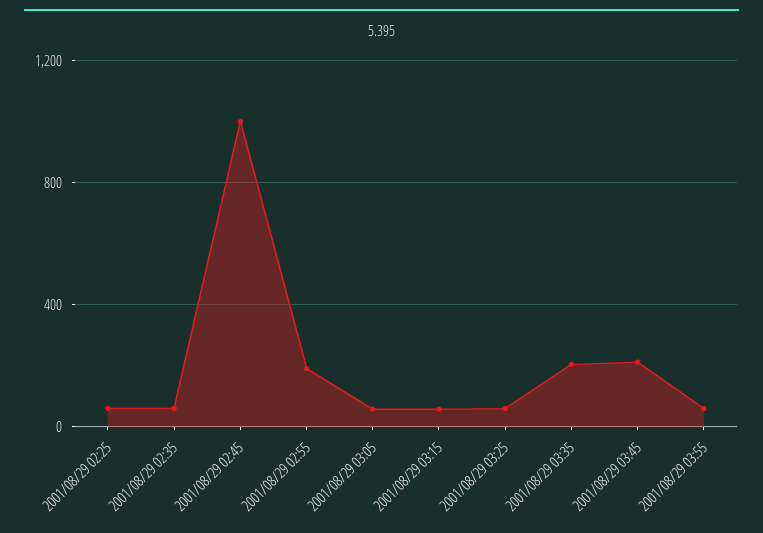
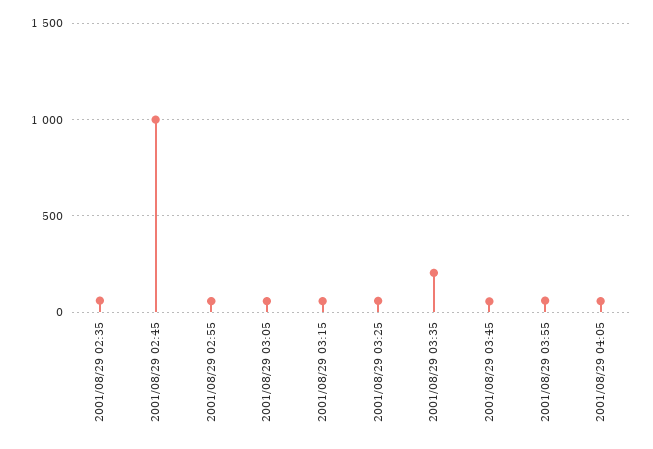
2001/08/29 02:25: 50 -> none
2001/08/29 02:55: 200 -> 50
2001/08/29 03:45: 200 -> 50
2001/08/29 04:05: none -> 50

